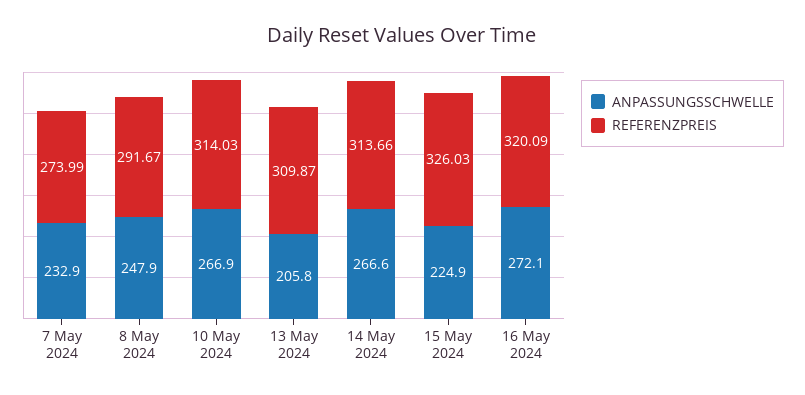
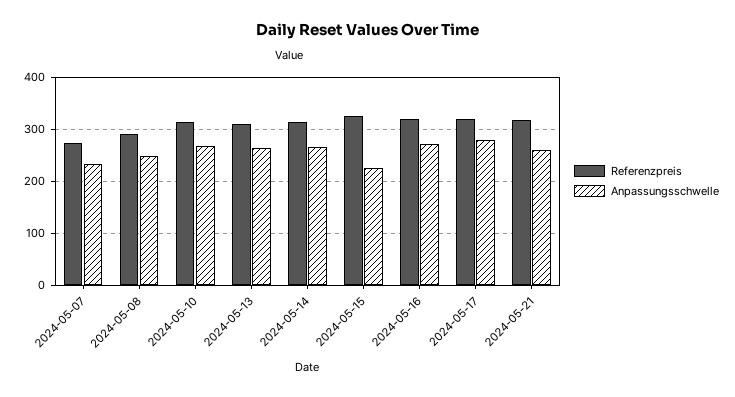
ANPASSUNGSSCHWELLE, 13 May 2024: 205.8 -> 260
REFERENZPREIS, 2024-05-17: none -> 320
ANPASSUNGSSCHWELLE, 2024-05-17: none -> 280
REFERENZPREIS, 2024-05-21: none -> 320
ANPASSUNGSSCHWELLE, 2024-05-21: none -> 260

